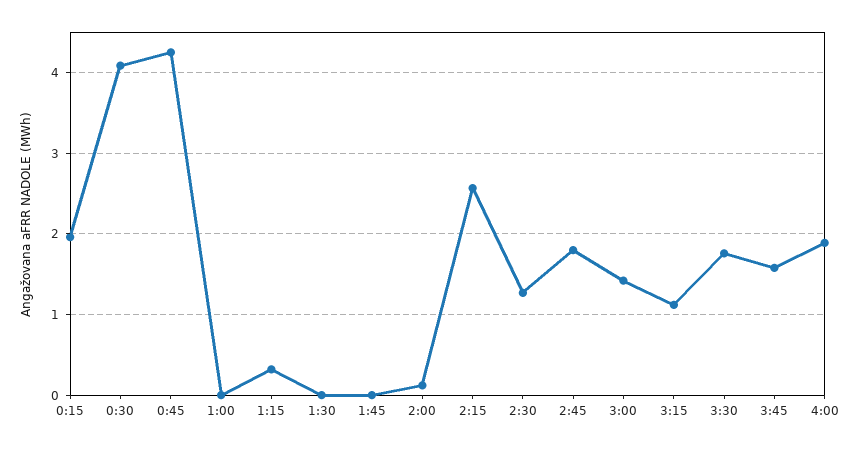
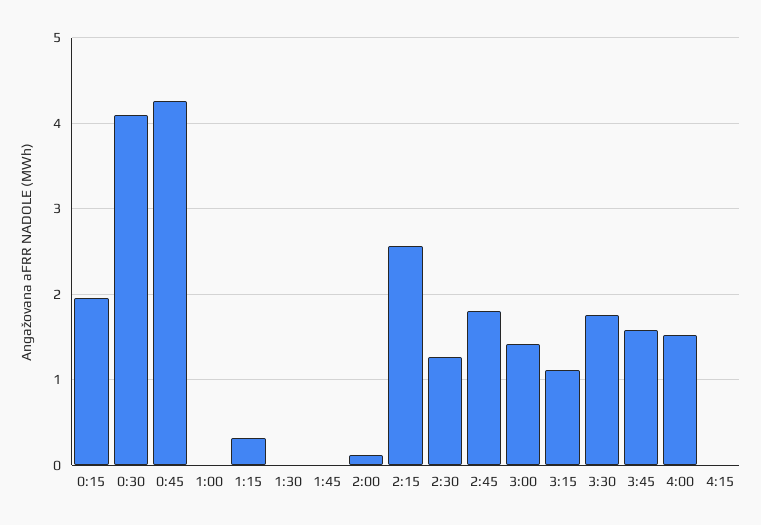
4:00: 1.9 -> 1.5
4:15: none -> 0

